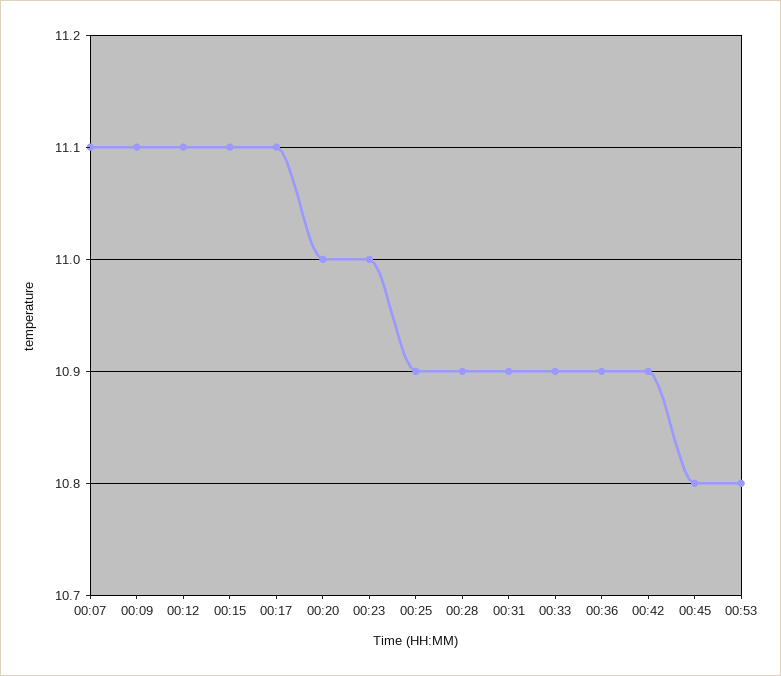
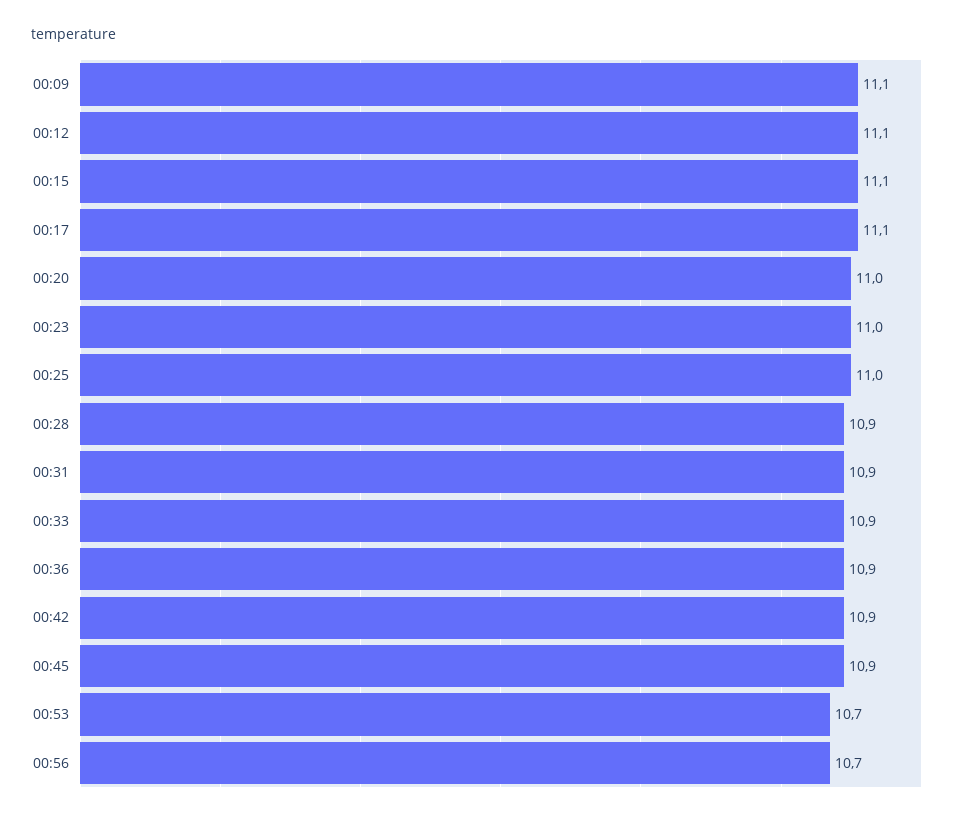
00:07: 11.1 -> none
00:25: 10.9 -> 11
00:45: 10.8 -> 10.9
00:53: 10.8 -> 10.7
00:56: none -> 10.7

